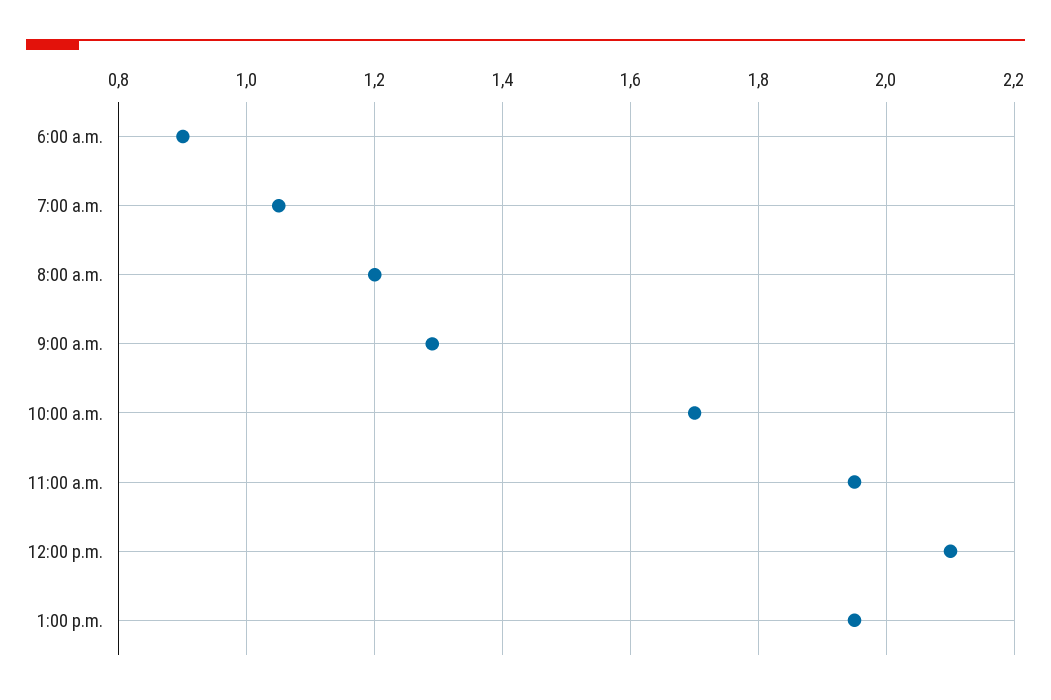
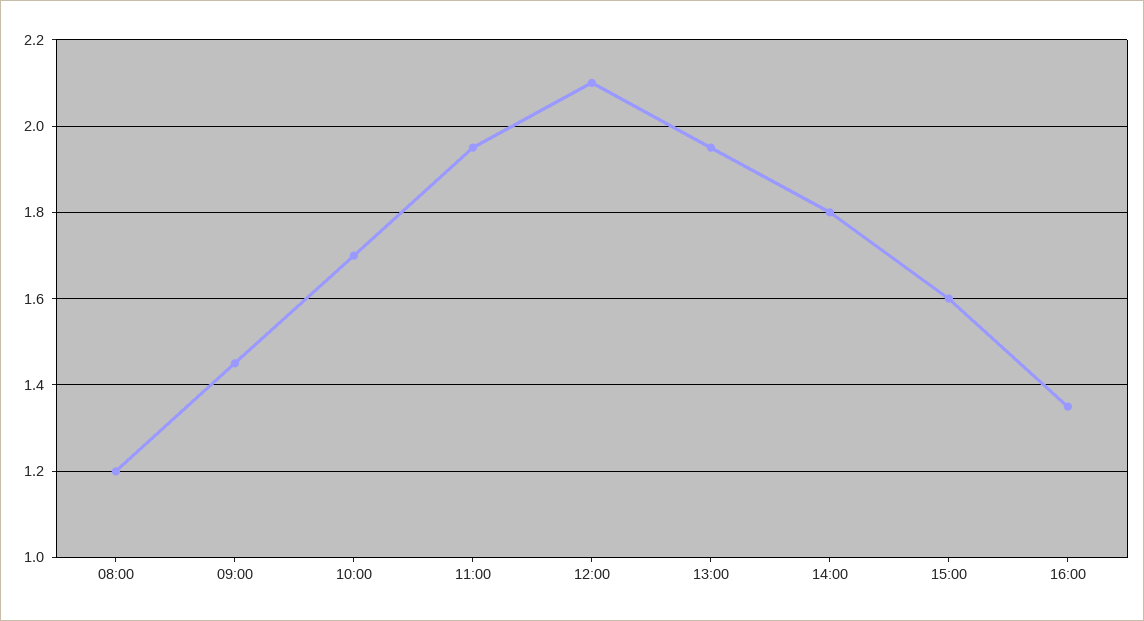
6:00 a.m.: 0.9 -> none
7:00 a.m.: 1.05 -> none
9:00 a.m.: 1.3 -> 1.45
14:00: none -> 1.8
15:00: none -> 1.6
16:00: none -> 1.35

